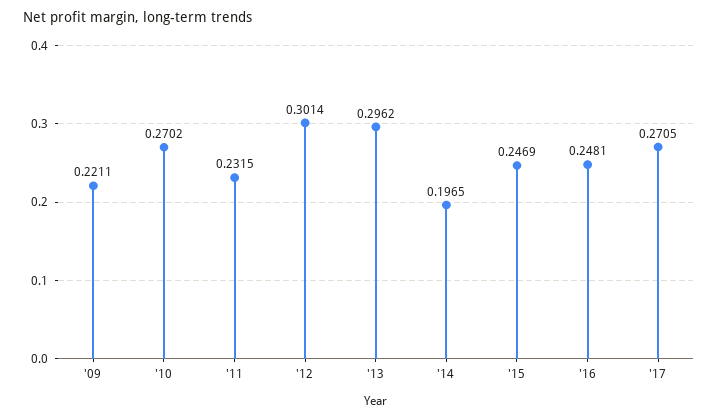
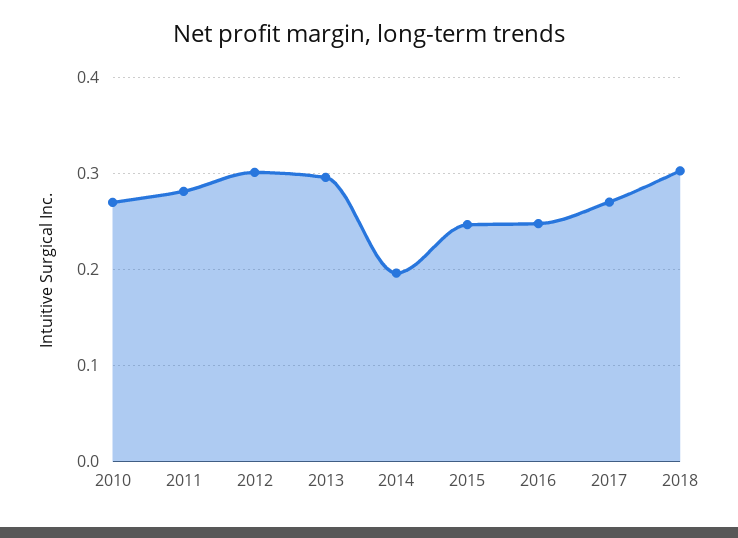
'09: 0.2211 -> none
'11: 0.2315 -> 0.28
2018: none -> 0.3

